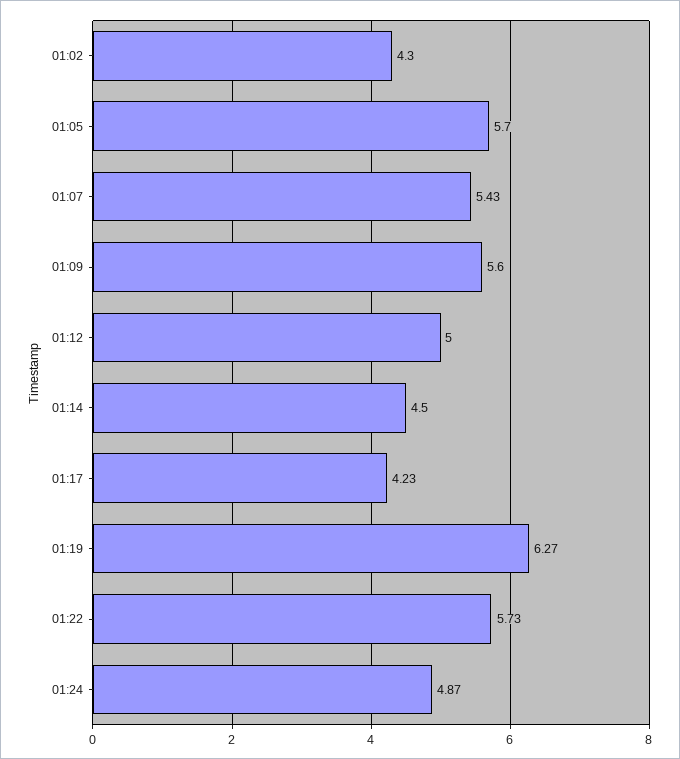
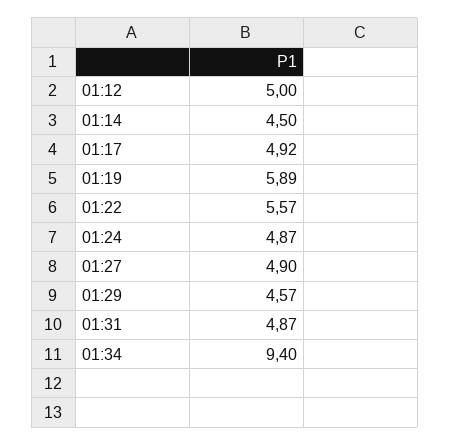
01:02: 4.3 -> none
01:05: 5.7 -> none
01:07: 5.43 -> none
01:09: 5.6 -> none
01:17: 4.23 -> 4.92
01:19: 6.27 -> 5.89
01:22: 5.73 -> 5.57
01:27: none -> 4.9
01:29: none -> 4.57
01:31: none -> 4.87
01:34: none -> 9.4

